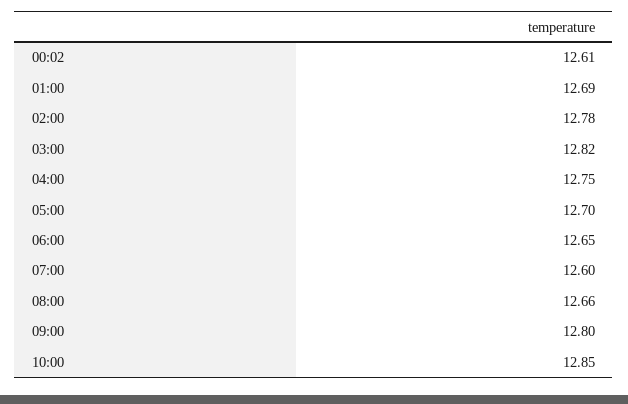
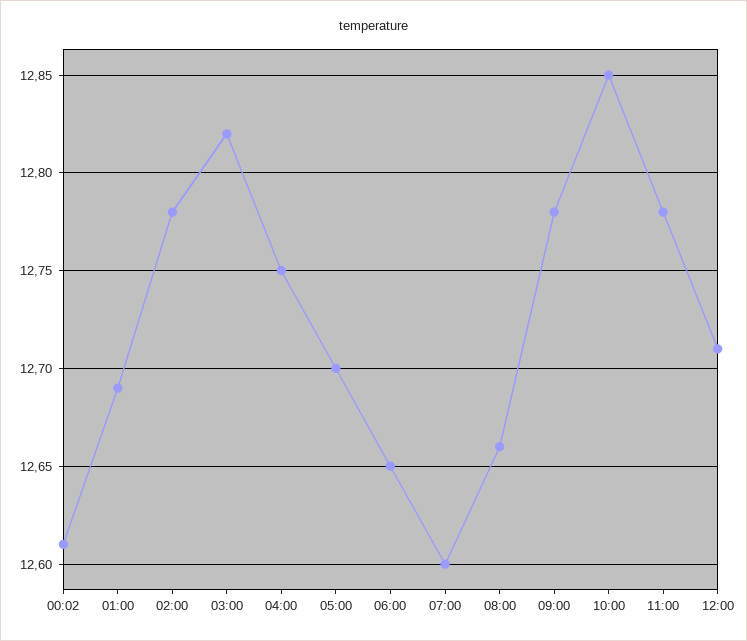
09:00: 12.8 -> 12.78
11:00: none -> 12.78
12:00: none -> 12.71

